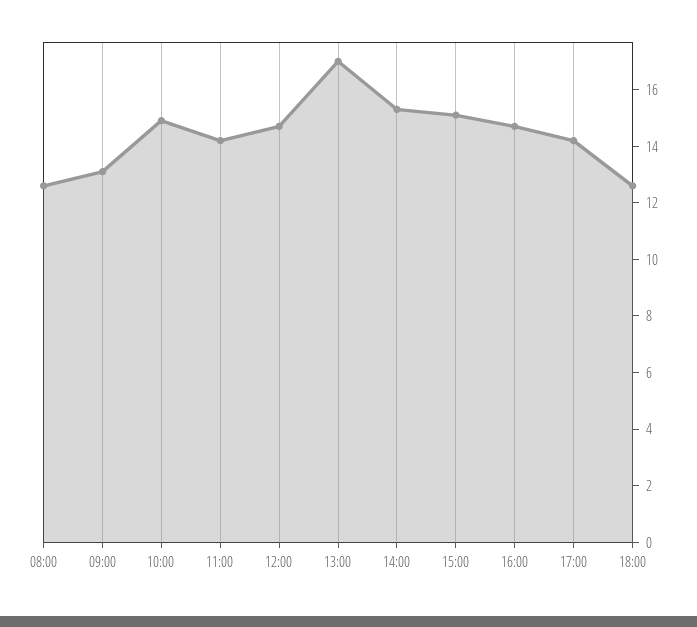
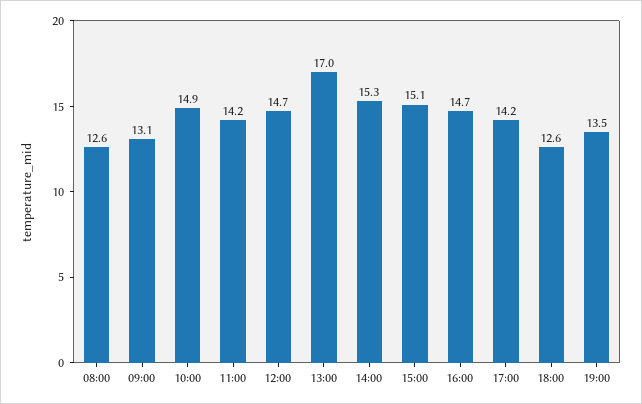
19:00: none -> 13.5

